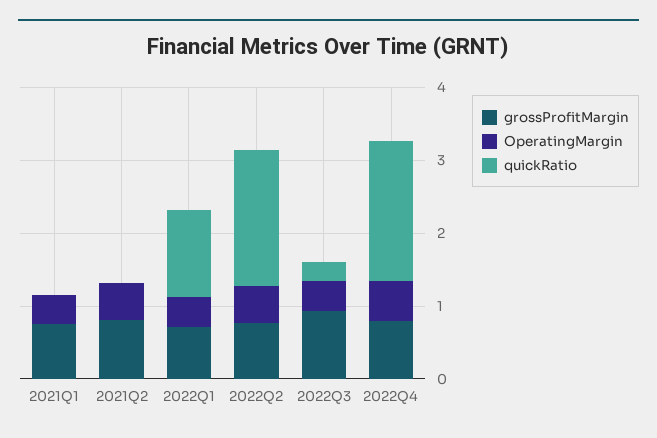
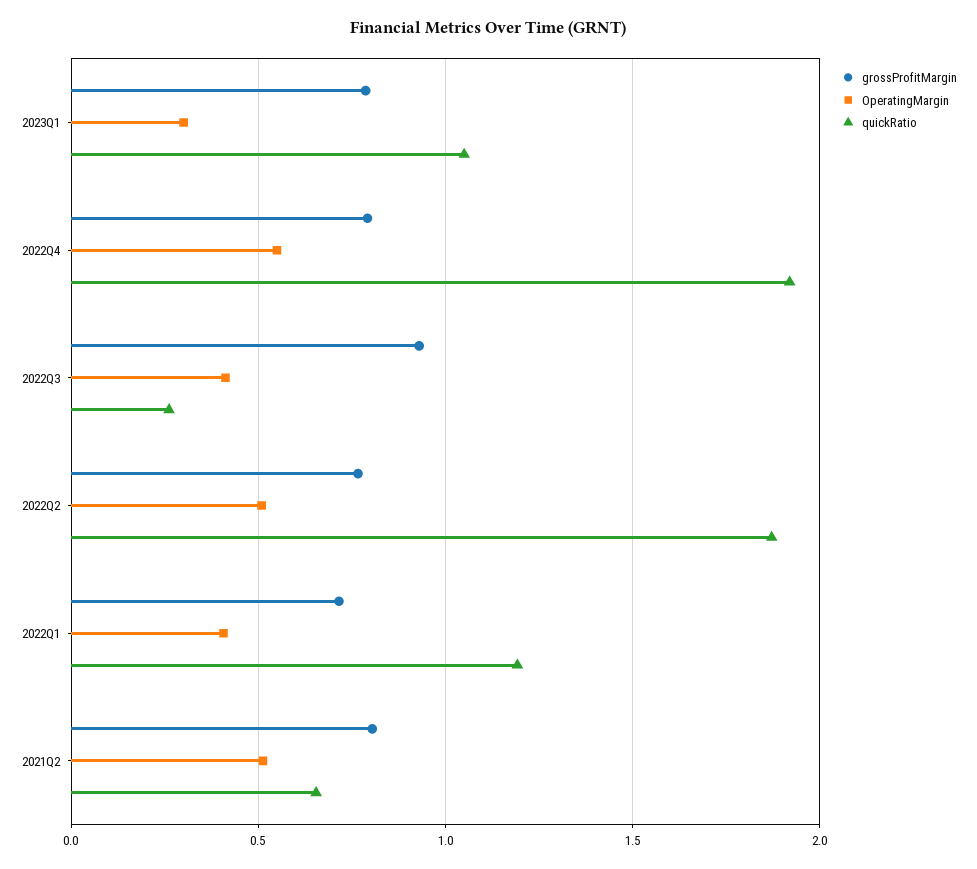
grossProfitMargin, 2021Q1: 0.8 -> none
OperatingMargin, 2021Q1: 0.4 -> none
quickRatio, 2021Q1: 0 -> none
quickRatio, 2021Q2: 0 -> 0.65
grossProfitMargin, 2023Q1: none -> 0.8
OperatingMargin, 2023Q1: none -> 0.3
quickRatio, 2023Q1: none -> 1.05

